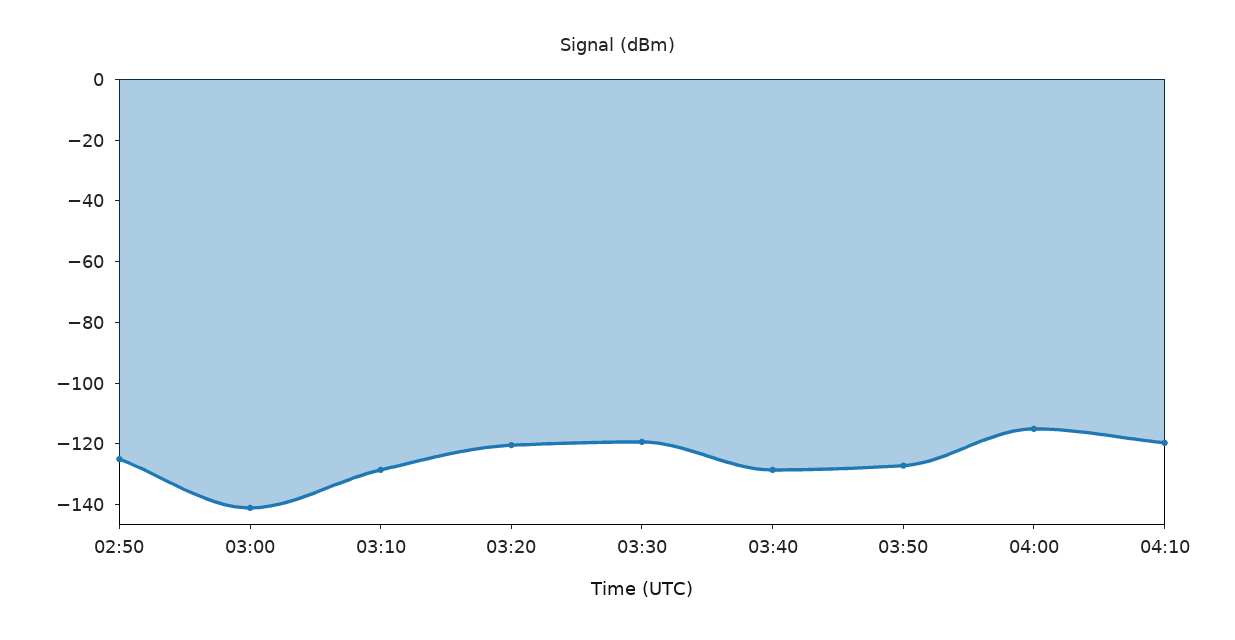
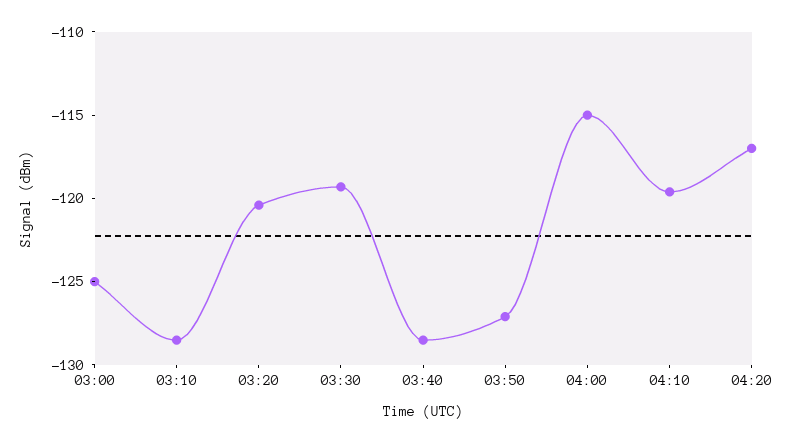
02:50: -125 -> none
03:00: -140 -> -125
04:20: none -> -117

